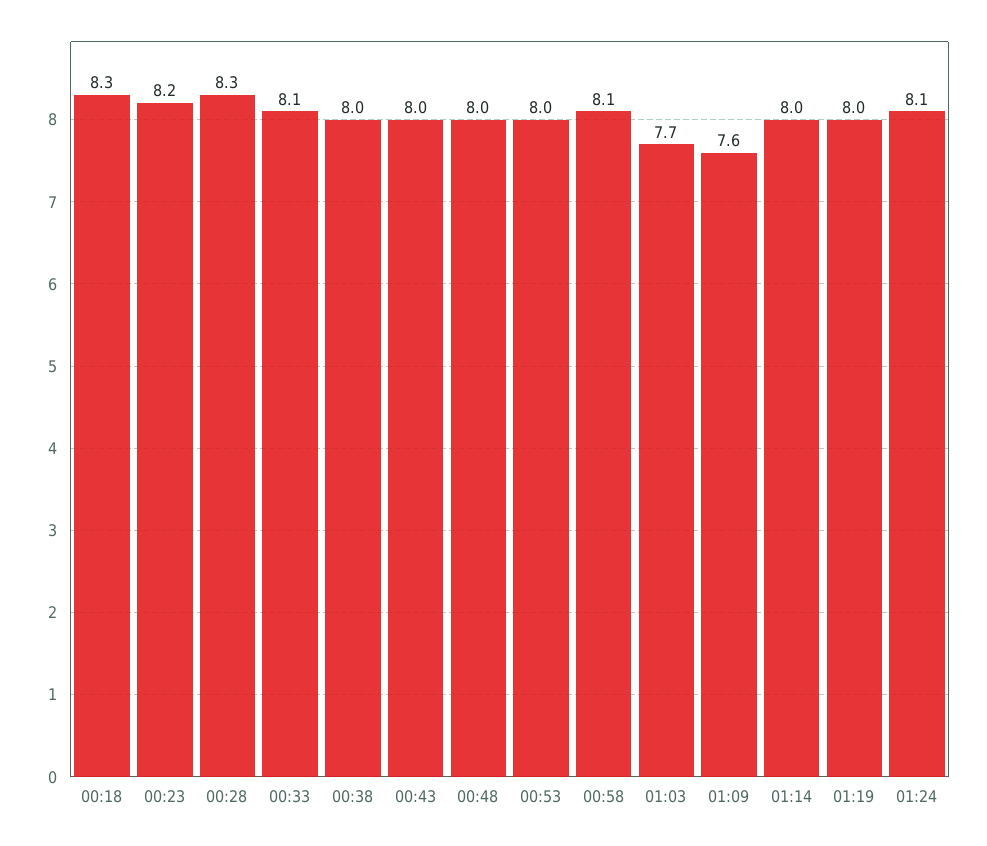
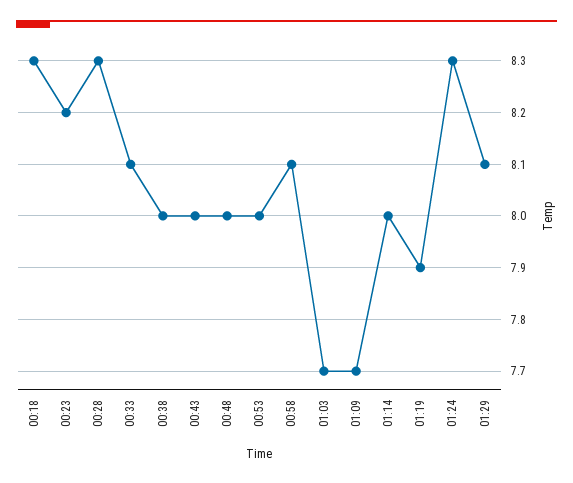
01:09: 7.6 -> 7.7
01:19: 8 -> 7.9
01:24: 8.1 -> 8.3
01:29: none -> 8.1

